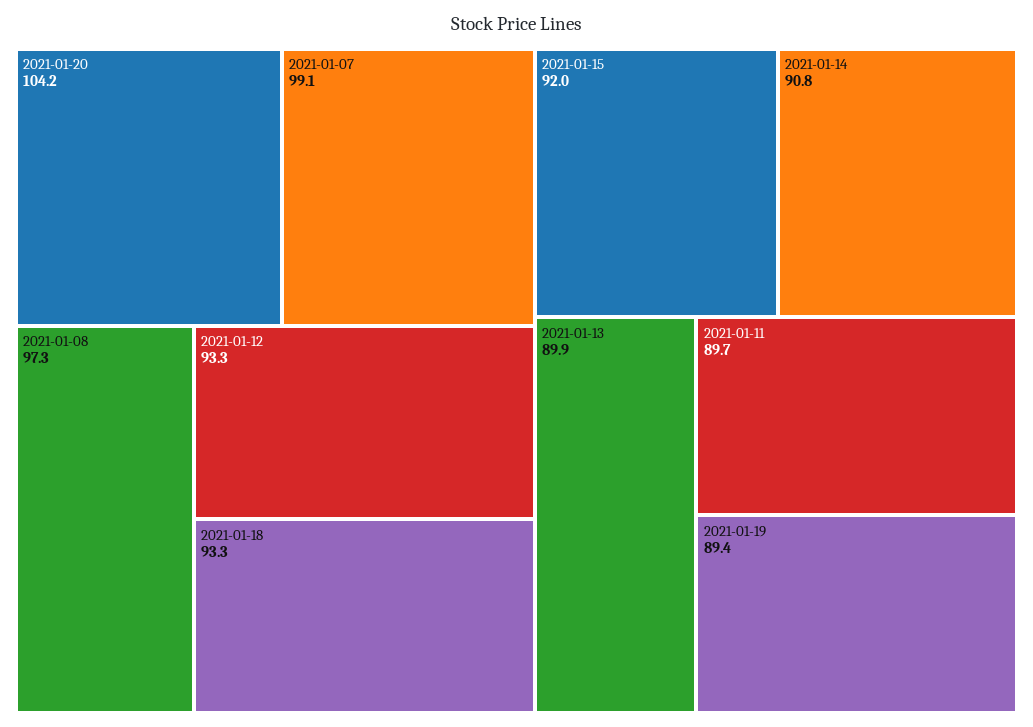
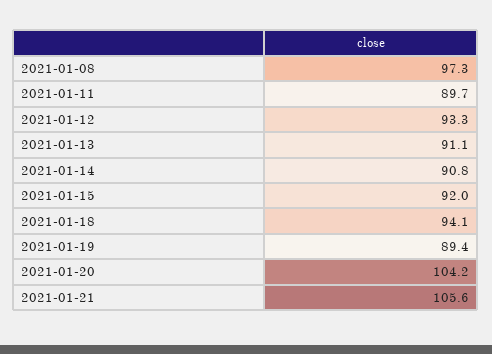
2021-01-07: 99.1 -> none
2021-01-18: 93.3 -> 94.1
2021-01-13: 89.9 -> 91.1
2021-01-21: none -> 105.6

